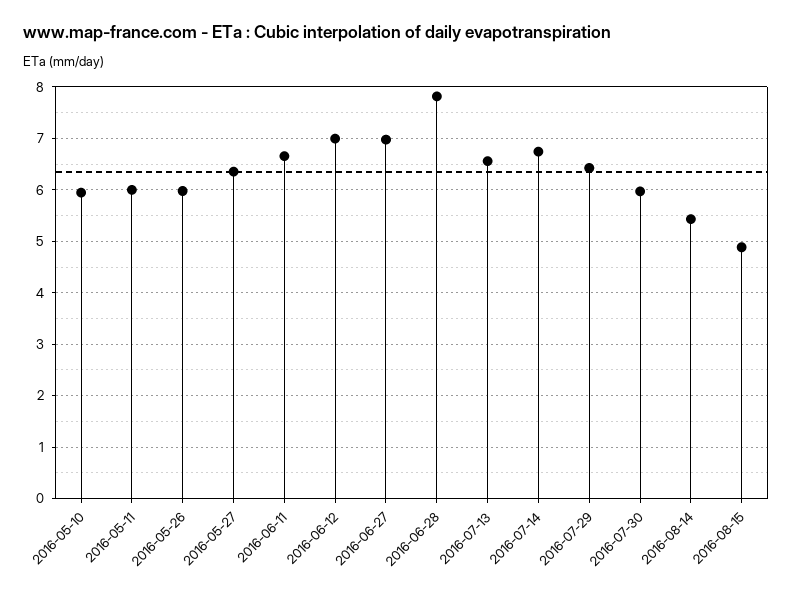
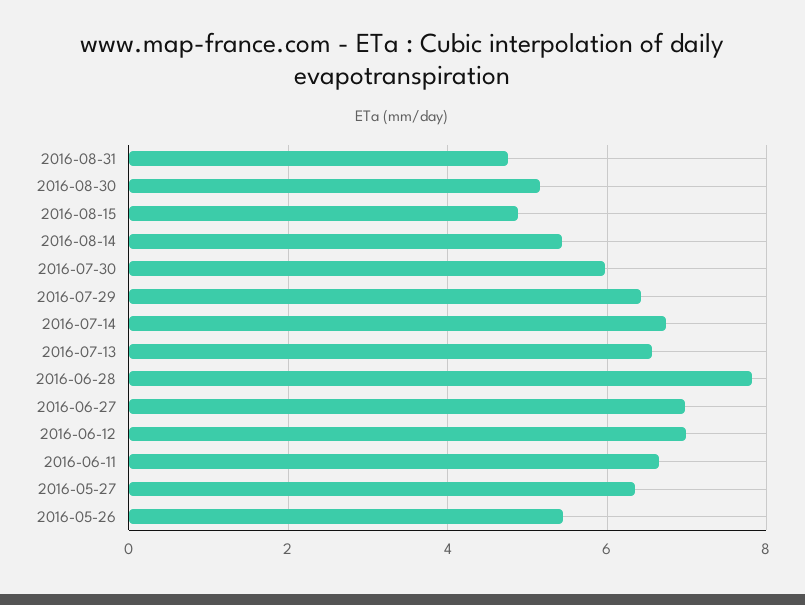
2016-05-10: 6 -> none
2016-05-11: 6 -> none
2016-05-26: 6 -> 5.4
2016-08-31: none -> 4.8
2016-08-30: none -> 5.2

